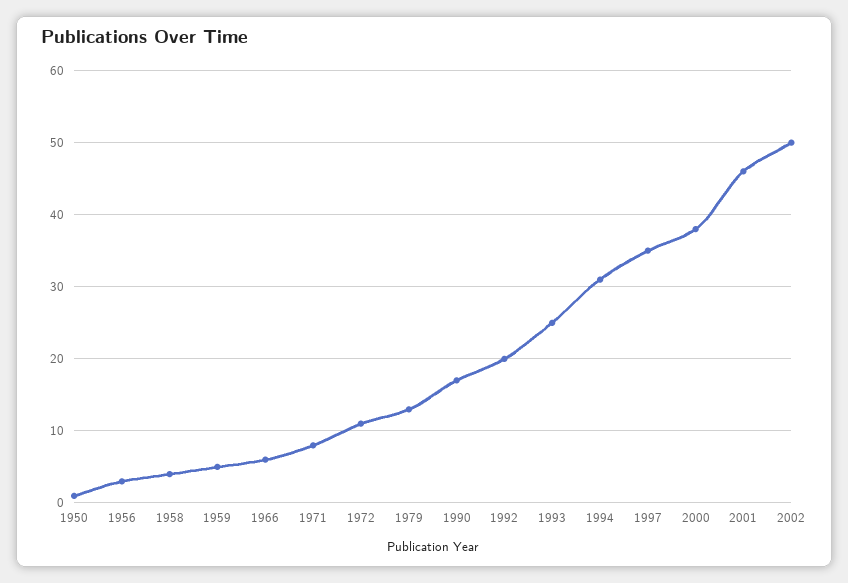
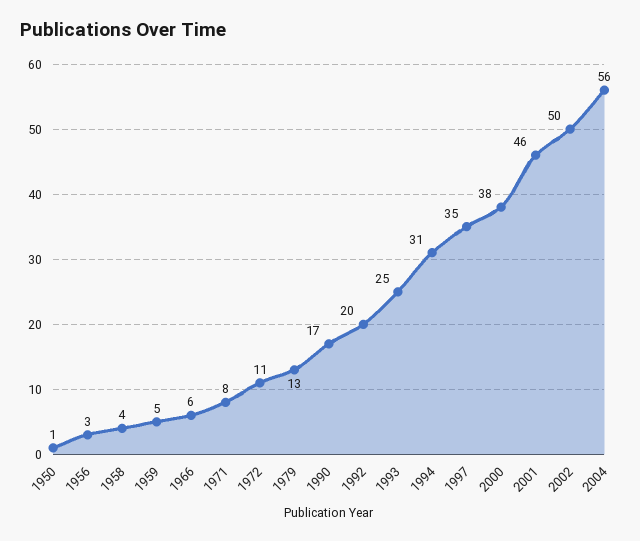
2004: none -> 56

